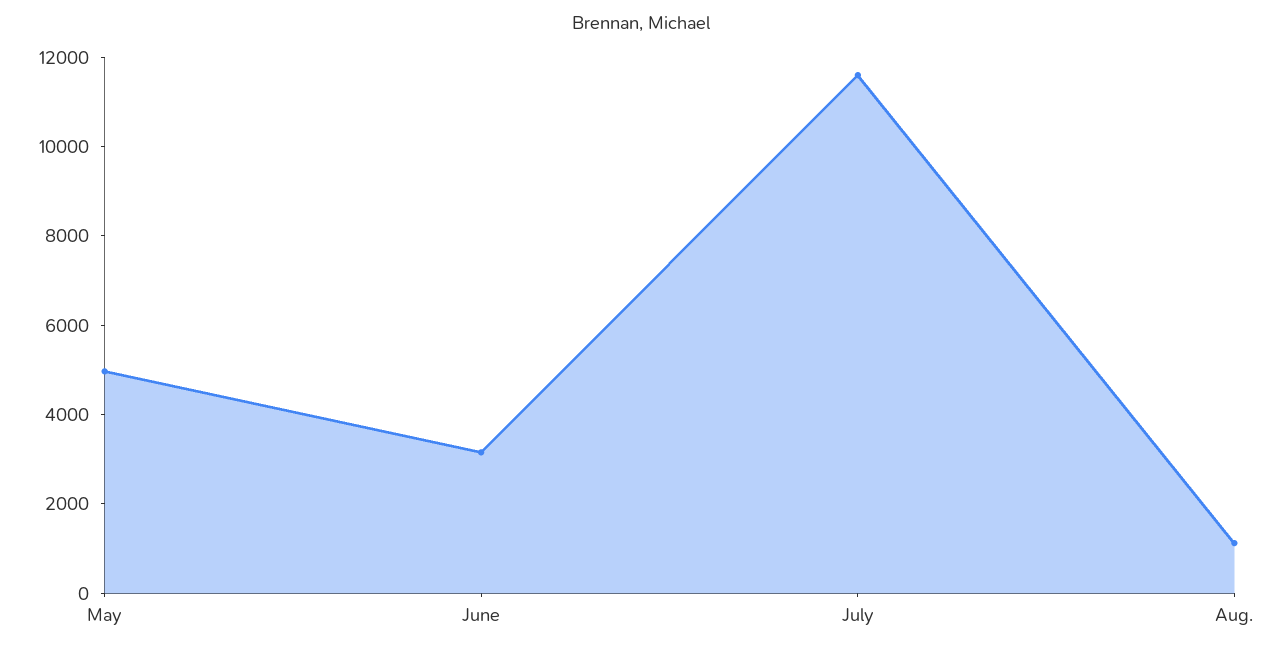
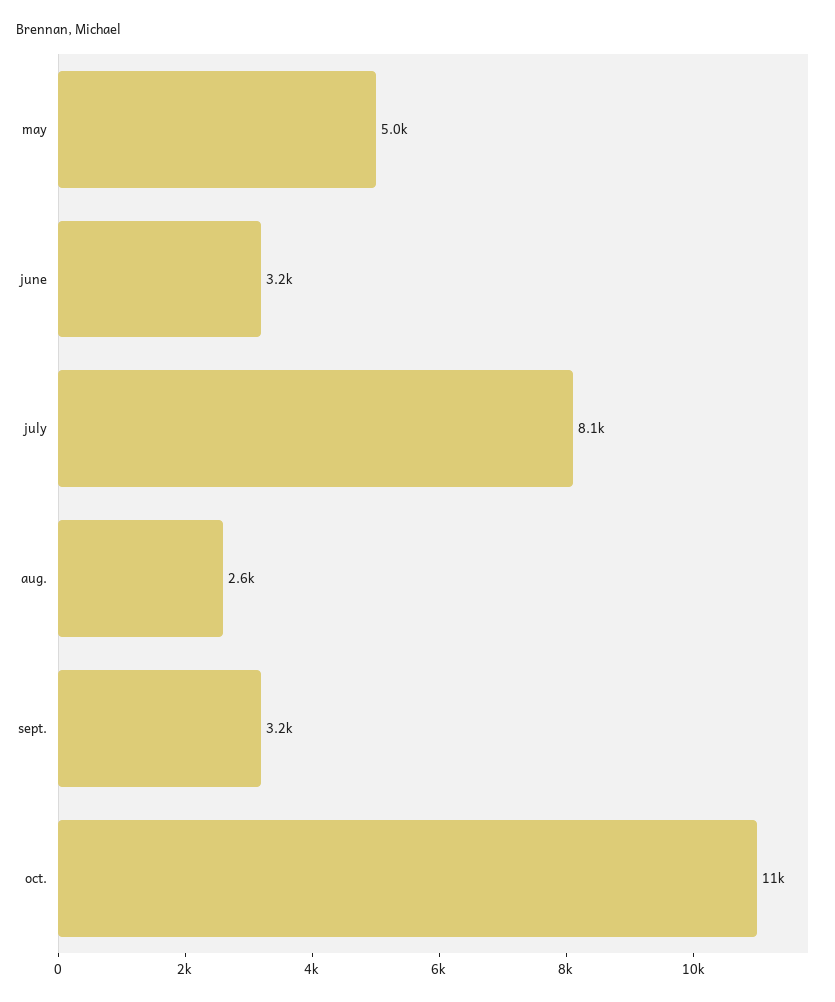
July: 11500 -> 8100
Aug.: 1000 -> 2600
sept.: none -> 3200
oct.: none -> 11000

